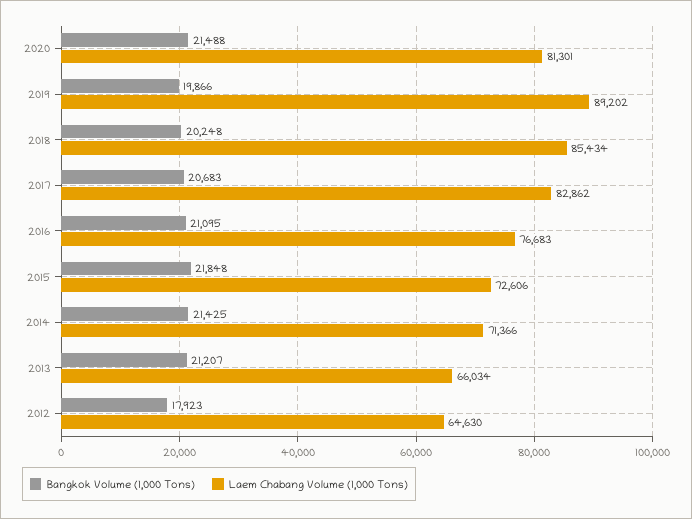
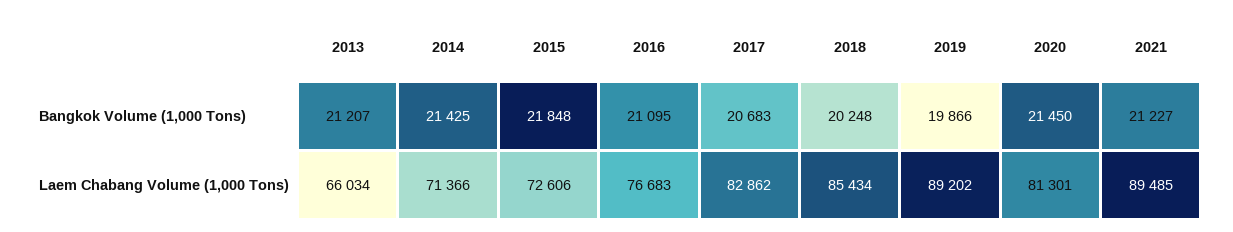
Bangkok Volume (1,000 Tons), 2020: 21488 -> 21450
Bangkok Volume (1,000 Tons), 2012: 17923 -> none
Laem Chabang Volume (1,000 Tons), 2012: 64630 -> none
Bangkok Volume (1,000 Tons), 2021: none -> 21227
Laem Chabang Volume (1,000 Tons), 2021: none -> 89485

